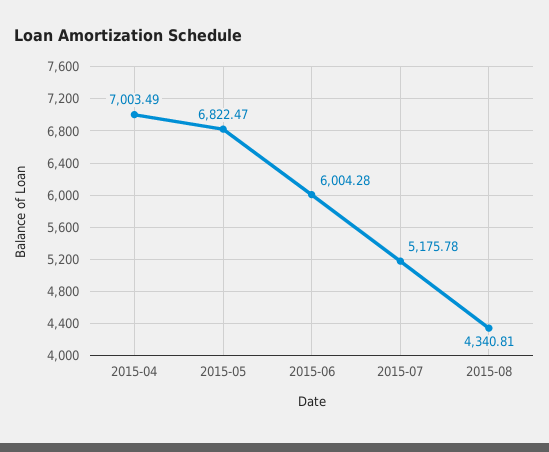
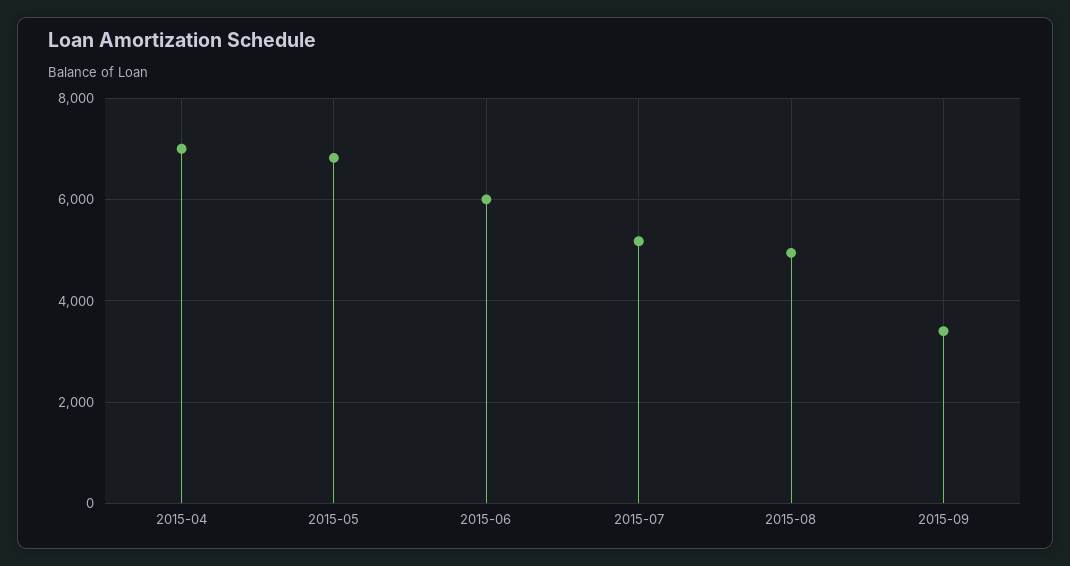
2015-08: 4340.81 -> 5000
2015-09: none -> 3400

